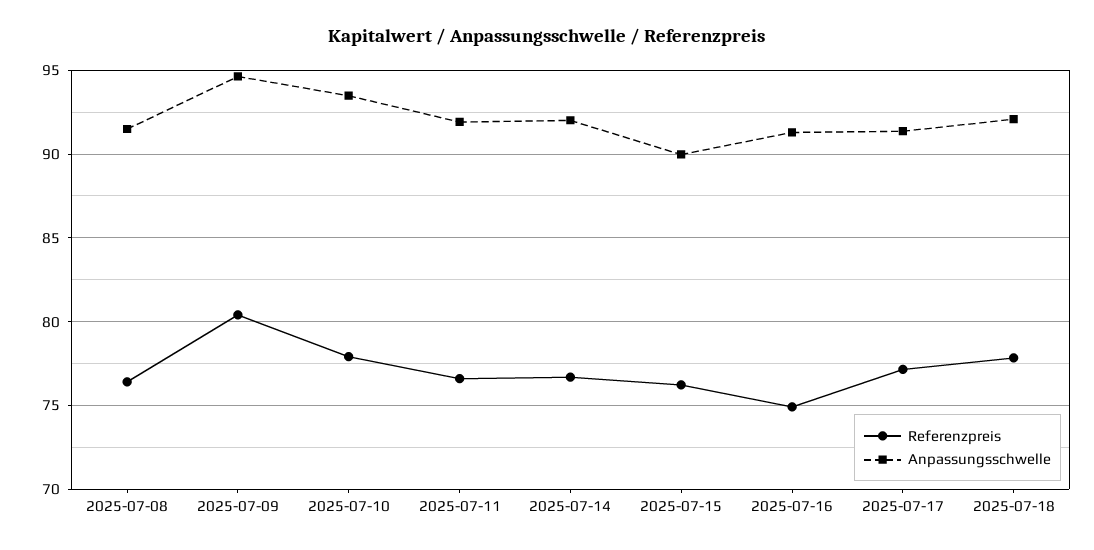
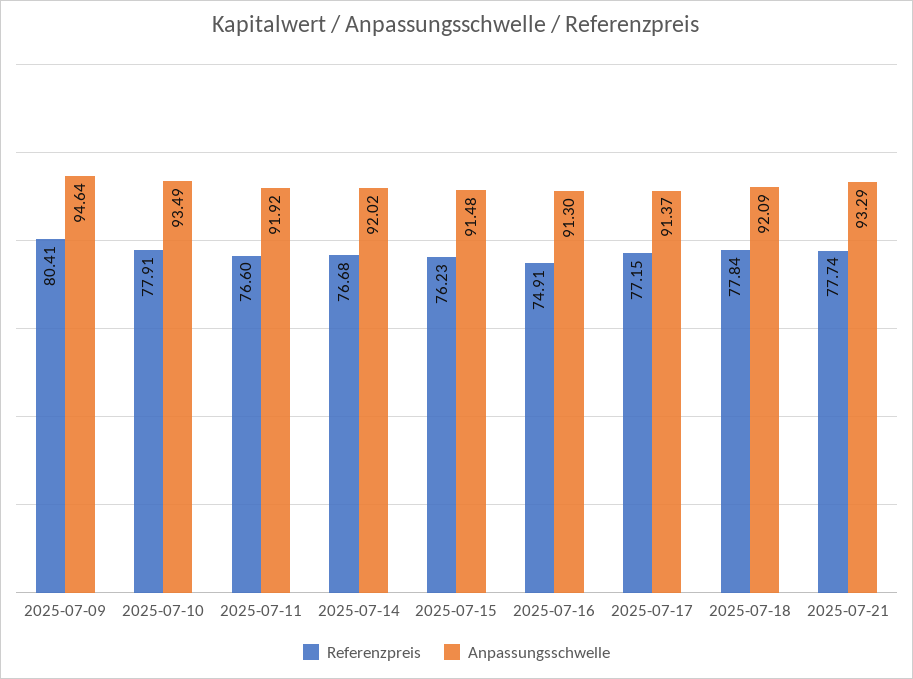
Referenzpreis, 2025-07-08: 76.5 -> none
Anpassungsschwelle, 2025-07-08: 91.5 -> none
Anpassungsschwelle, 2025-07-15: 90 -> 91.48
Referenzpreis, 2025-07-21: none -> 77.74
Anpassungsschwelle, 2025-07-21: none -> 93.29

